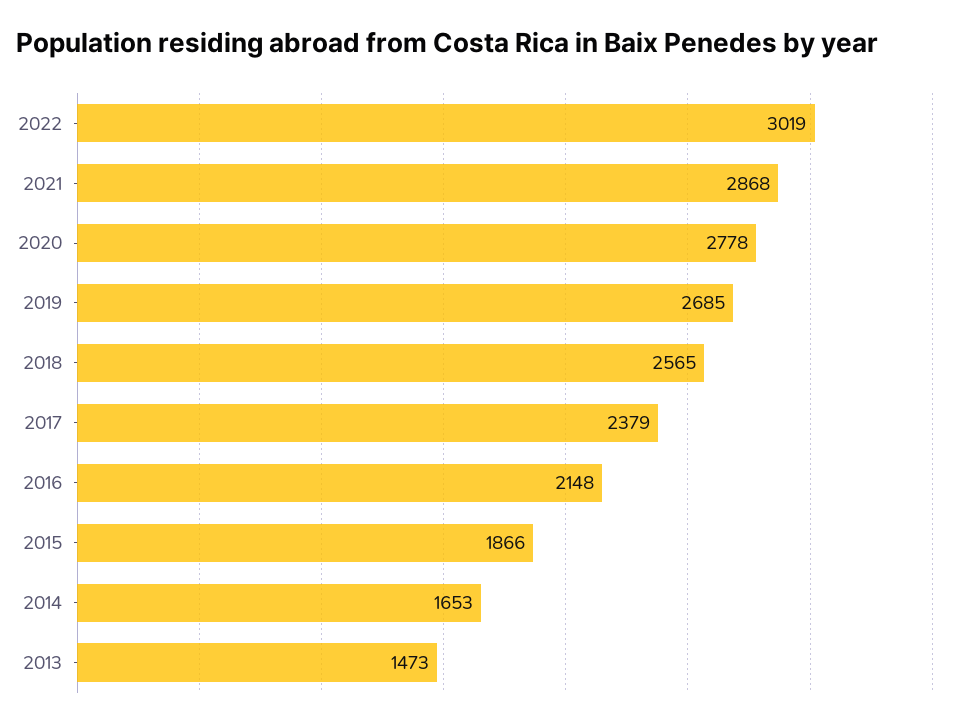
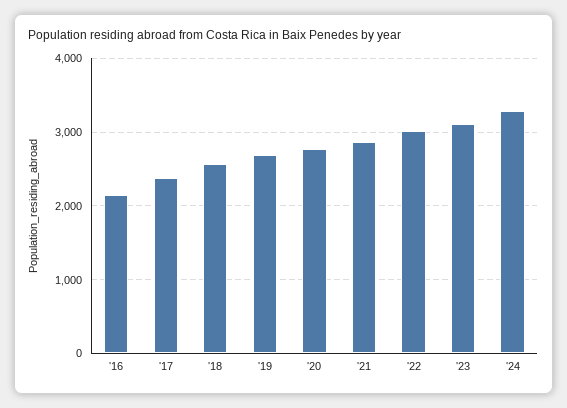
2015: 1866 -> none
2014: 1653 -> none
2013: 1473 -> none
'23: none -> 3100
'24: none -> 3300

